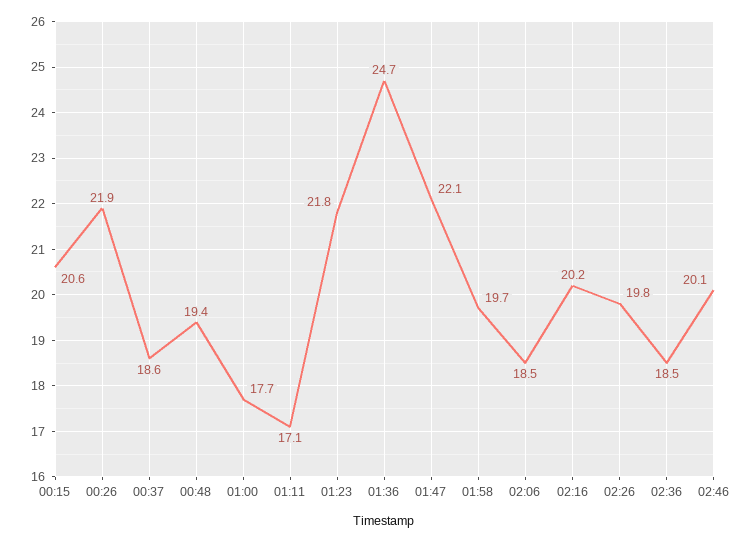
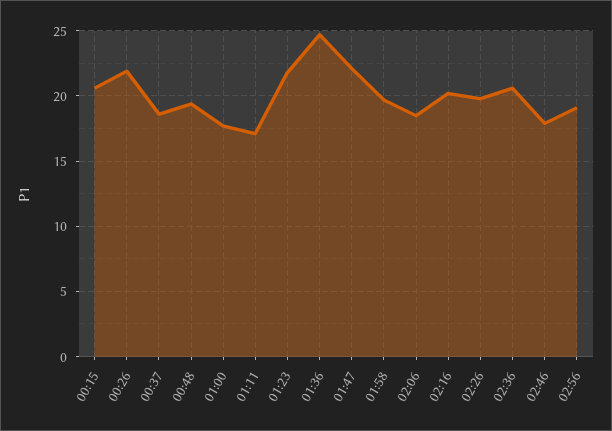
02:36: 18.5 -> 20.5
02:46: 20.1 -> 18
02:56: none -> 19

